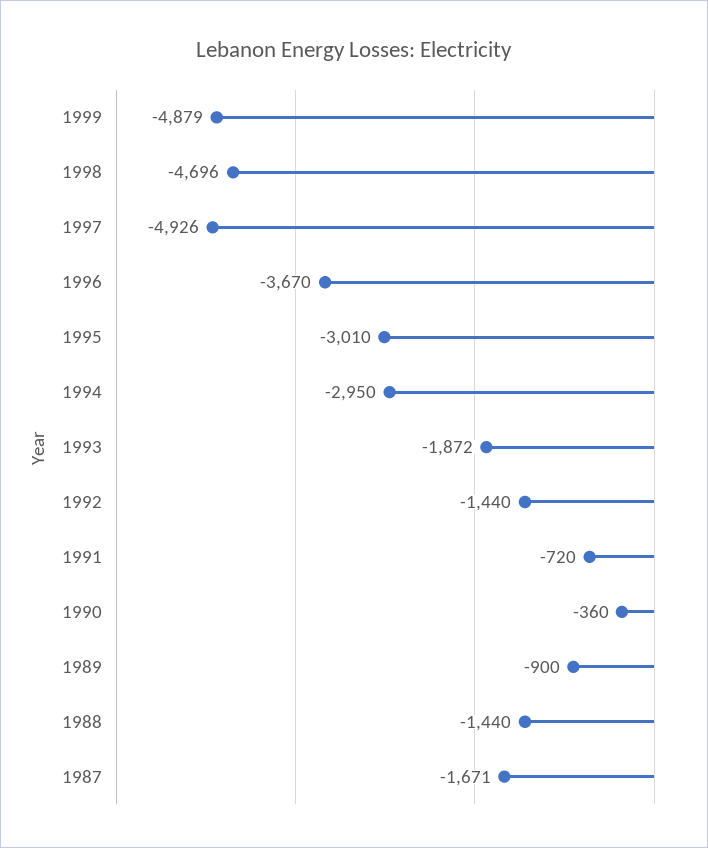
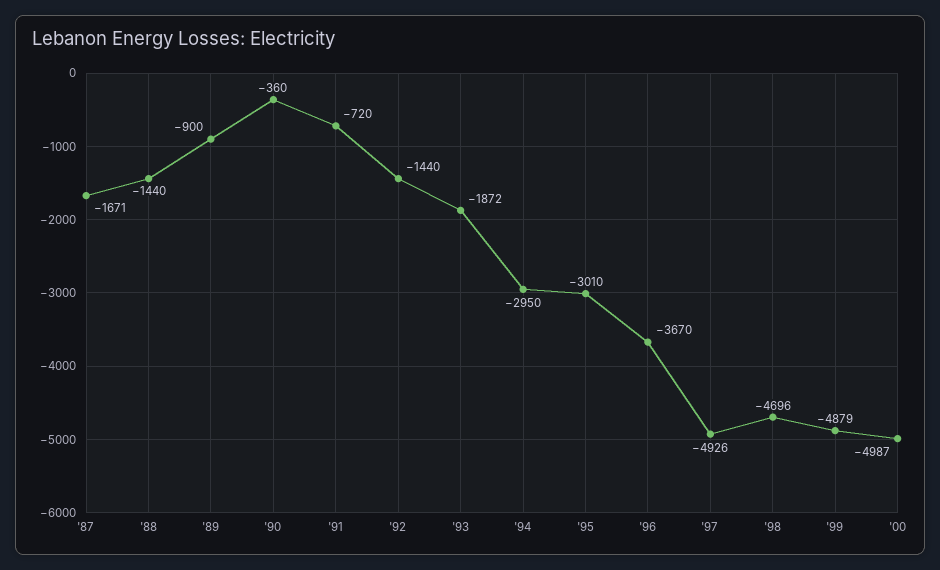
'00: none -> -4987

